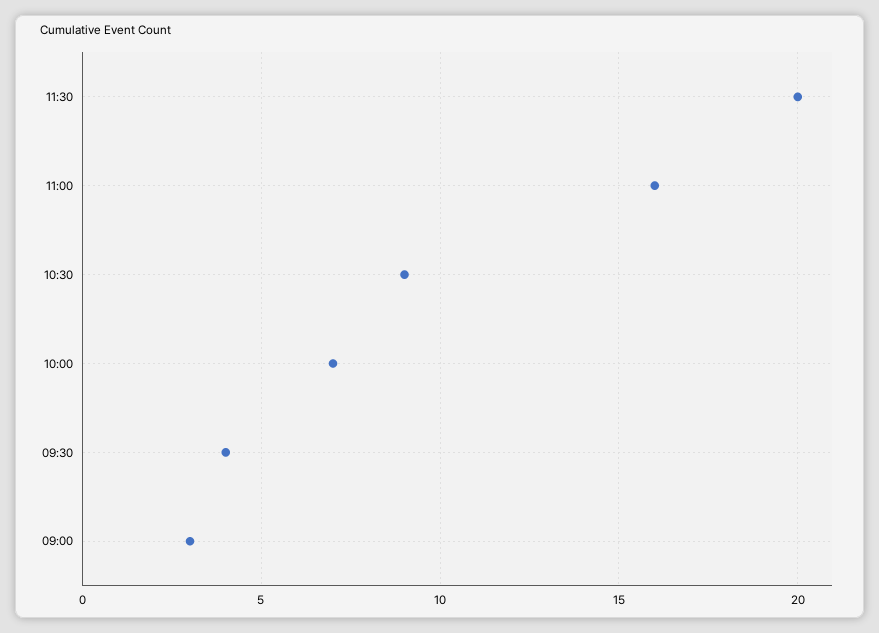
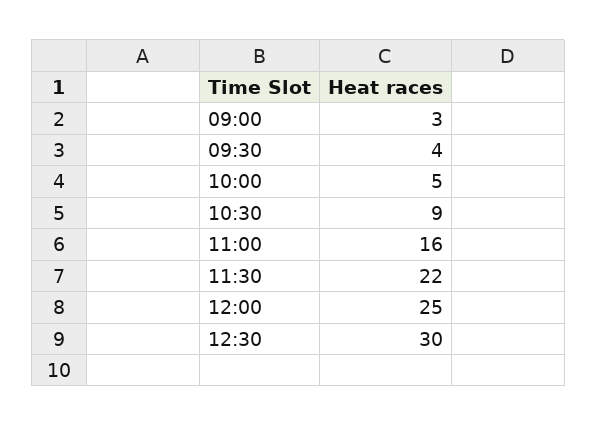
11:30: 20 -> 22
10:00: 7 -> 5
12:00: none -> 25
12:30: none -> 30

